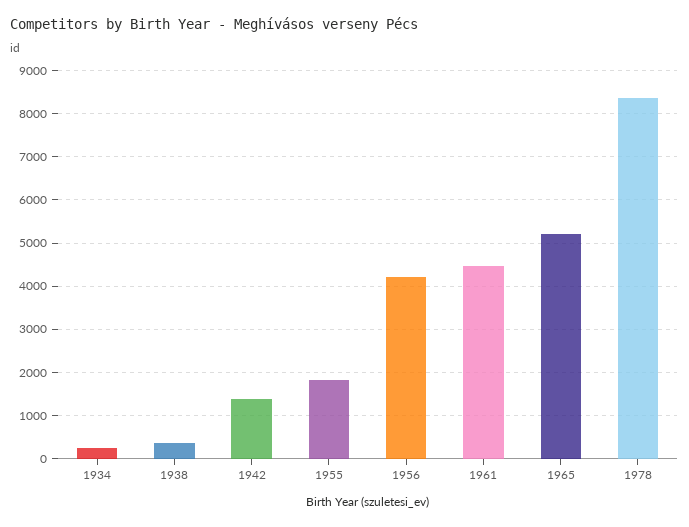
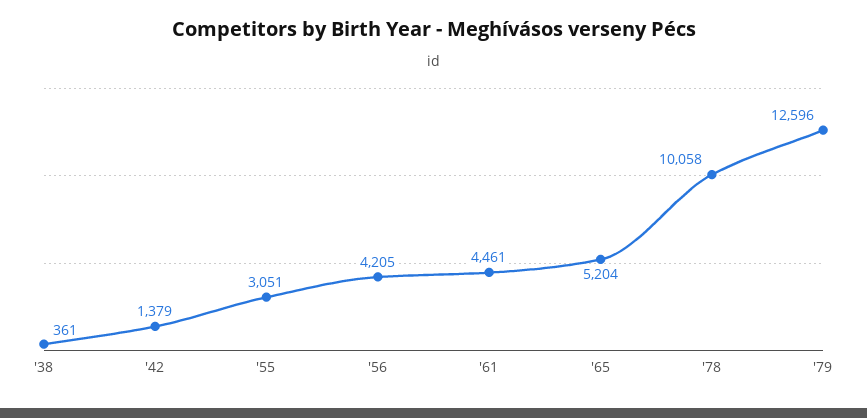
1934: 200 -> none
1955: 1800 -> 3051
1978: 8400 -> 10058
'79: none -> 12596

